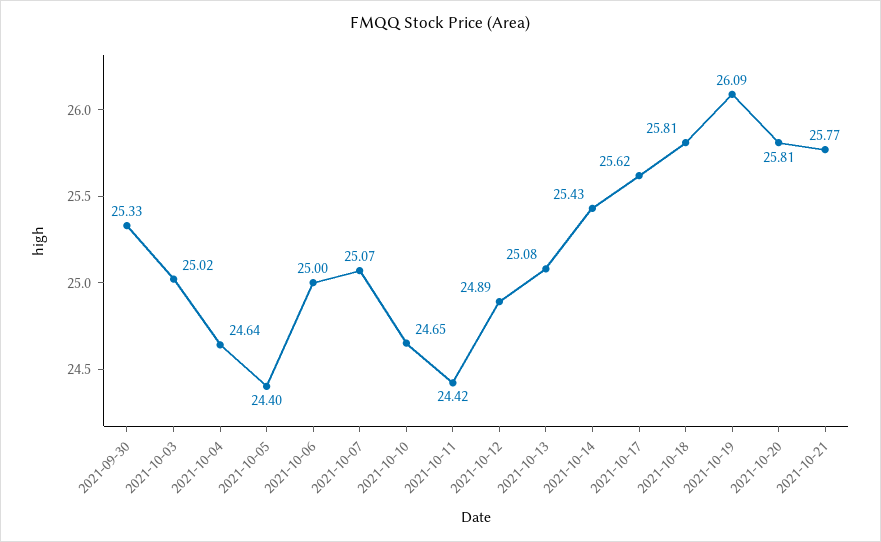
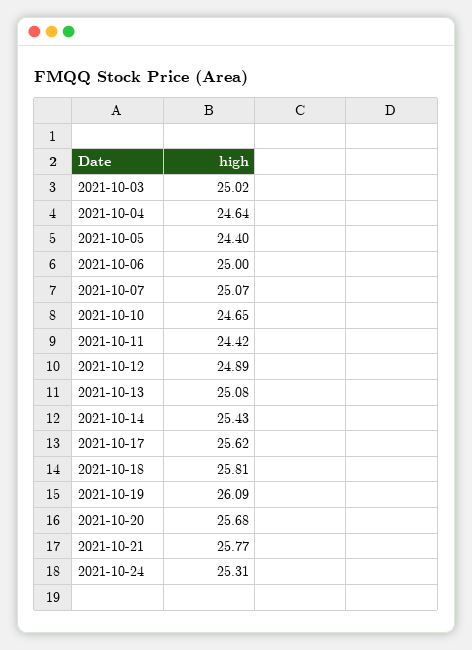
2021-09-30: 25.33 -> none
2021-10-20: 25.81 -> 25.68
2021-10-24: none -> 25.31

